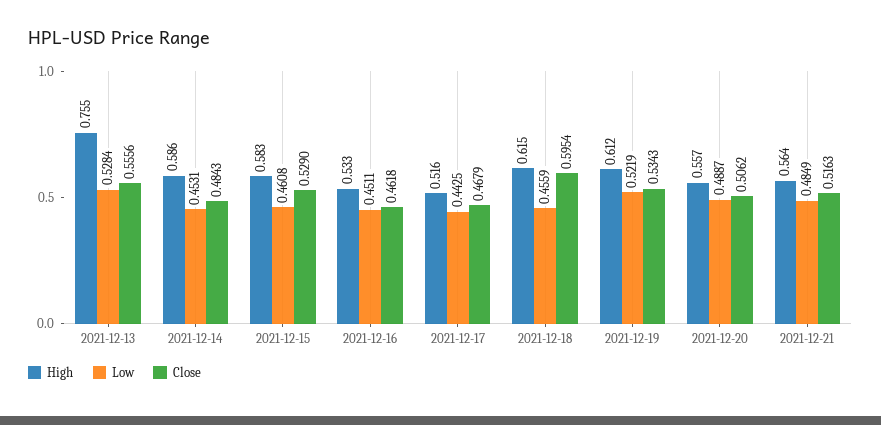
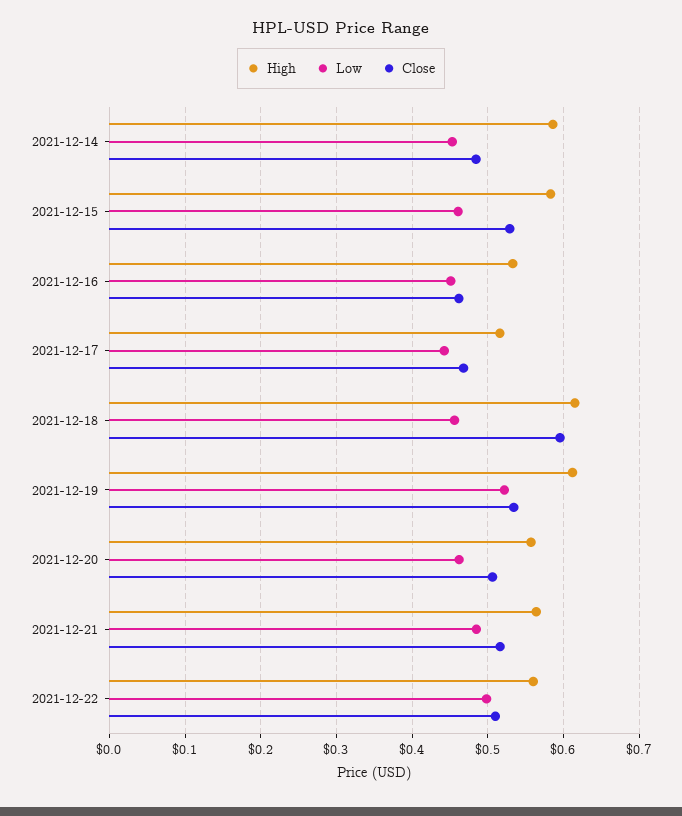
High, 2021-12-13: 0.755 -> none
Low, 2021-12-13: 0.5284 -> none
Close, 2021-12-13: 0.5556 -> none
Low, 2021-12-20: 0.4887 -> 0.46
High, 2021-12-22: none -> 0.56
Low, 2021-12-22: none -> 0.5
Close, 2021-12-22: none -> 0.51

